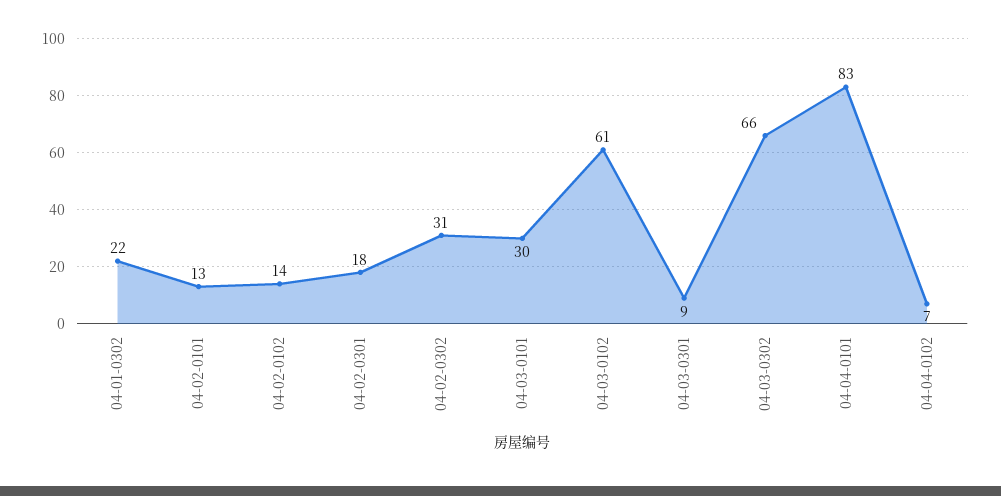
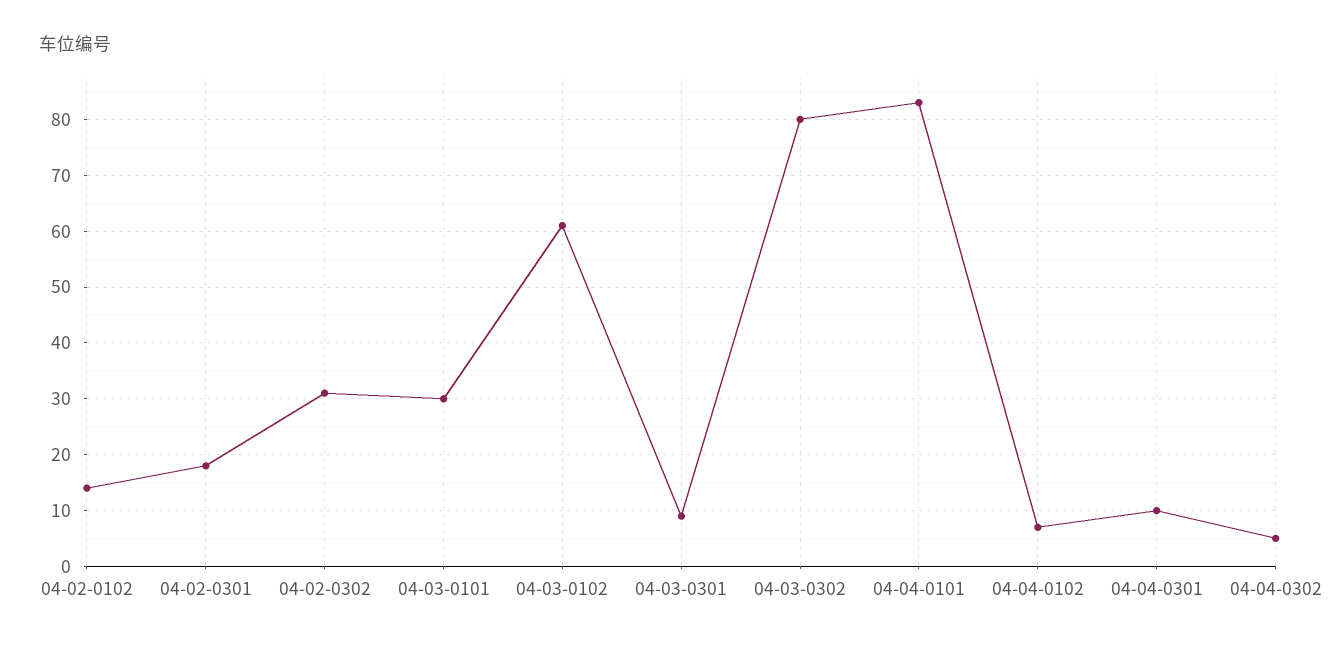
04-01-0302: 22 -> none
04-02-0101: 13 -> none
04-03-0302: 66 -> 80
04-04-0301: none -> 10
04-04-0302: none -> 5

